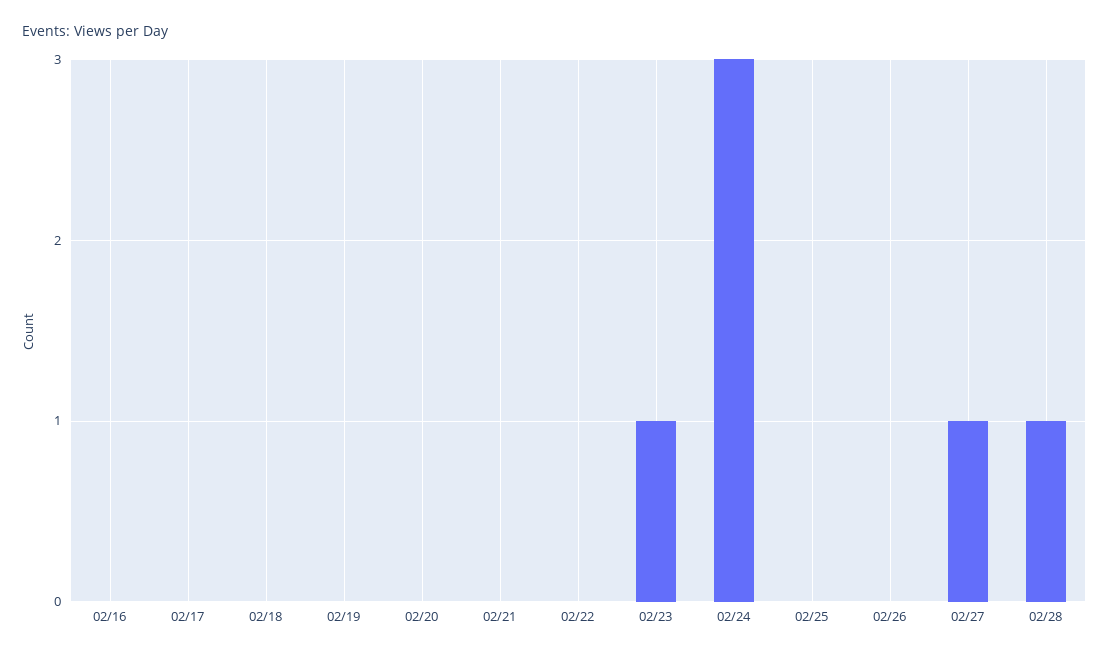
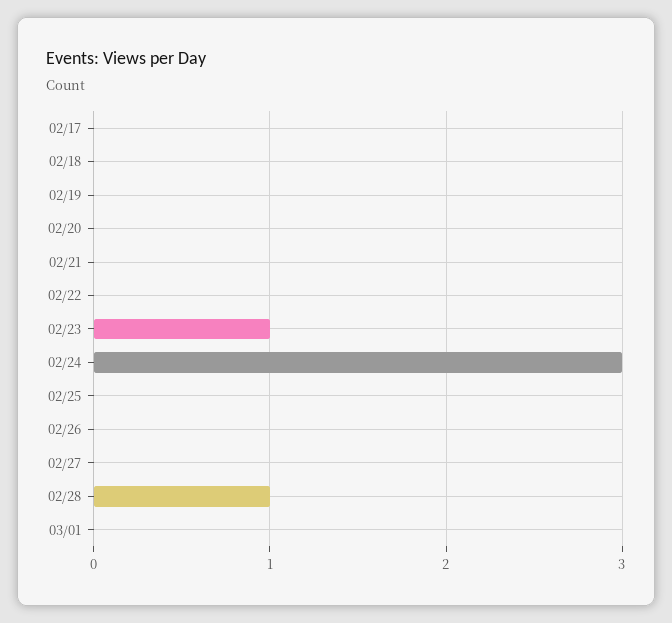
02/16: 0 -> none
02/27: 1 -> 0
03/01: none -> 0

